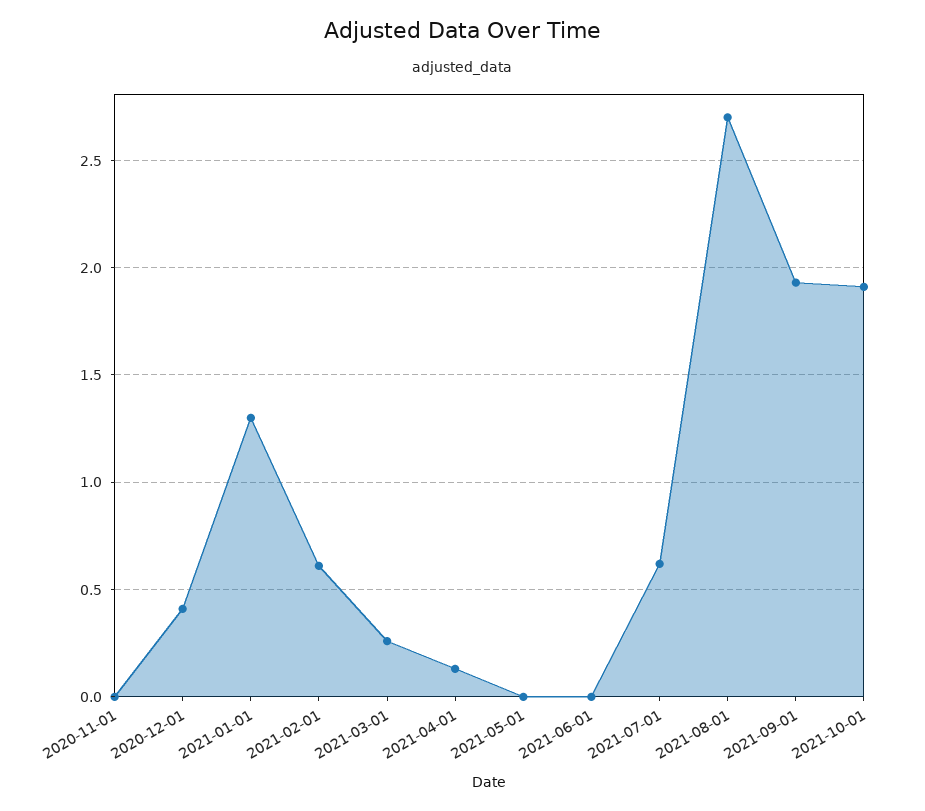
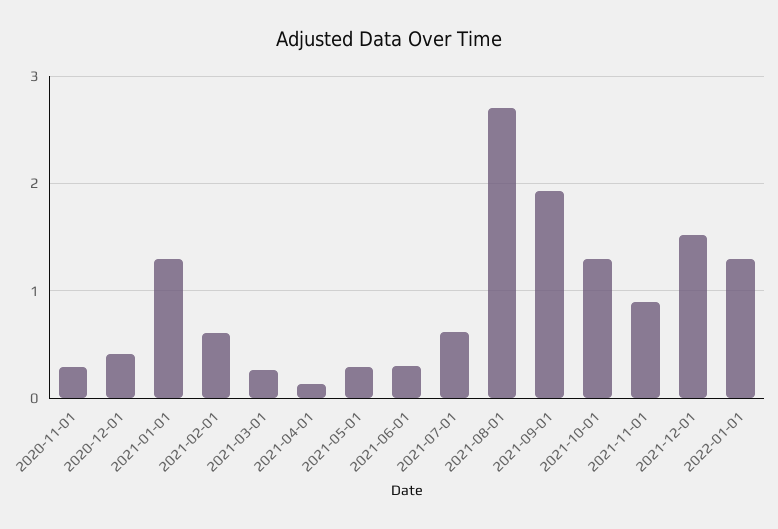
2020-11-01: 0 -> 0.3
2021-05-01: 0 -> 0.3
2021-06-01: 0 -> 0.3
2021-10-01: 1.9 -> 1.3
2021-11-01: none -> 0.9
2021-12-01: none -> 1.5
2022-01-01: none -> 1.3

